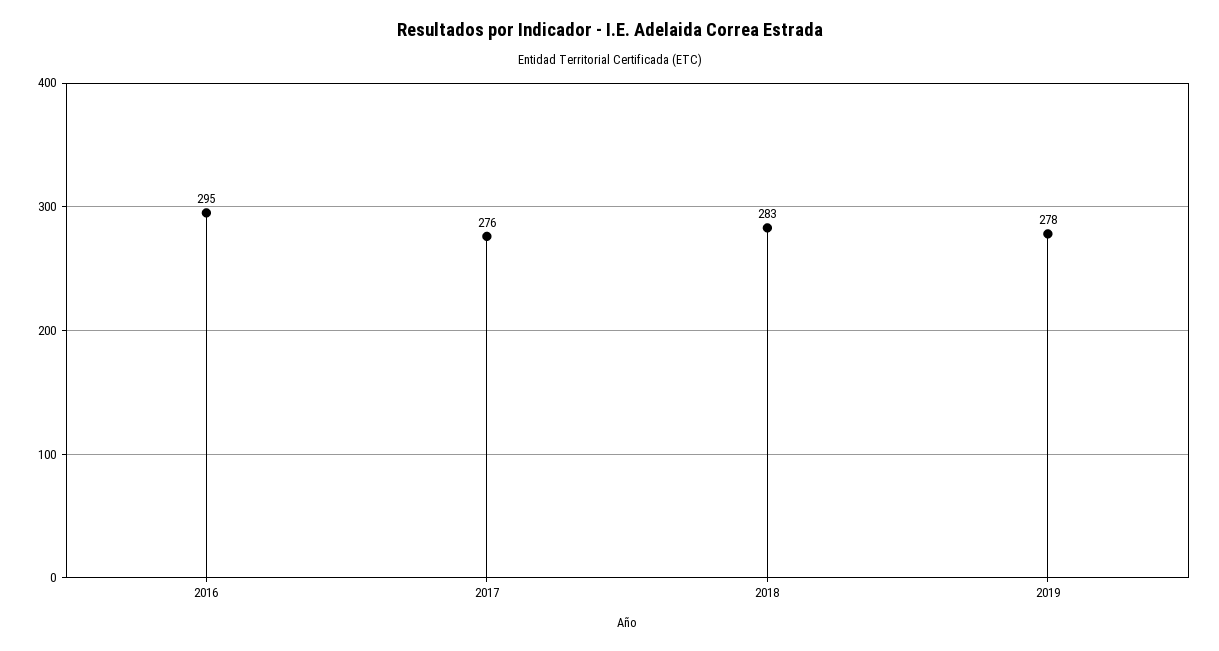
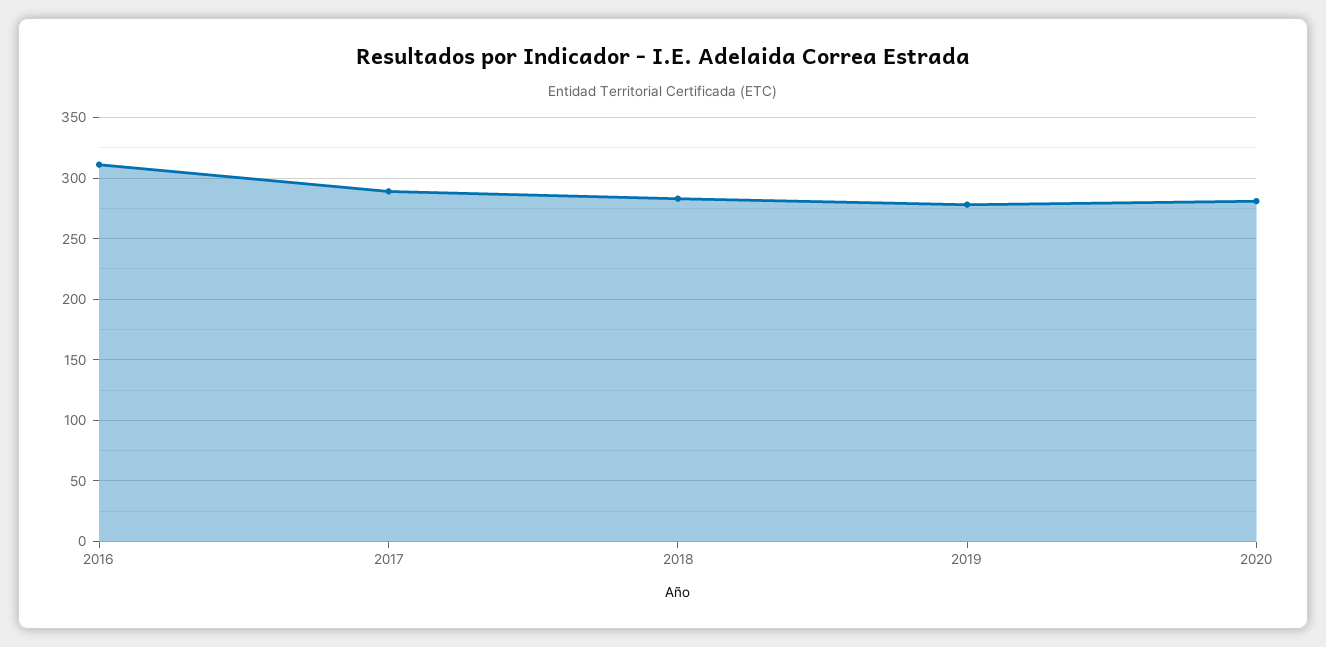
2016: 295 -> 310
2017: 276 -> 290
2020: none -> 280

